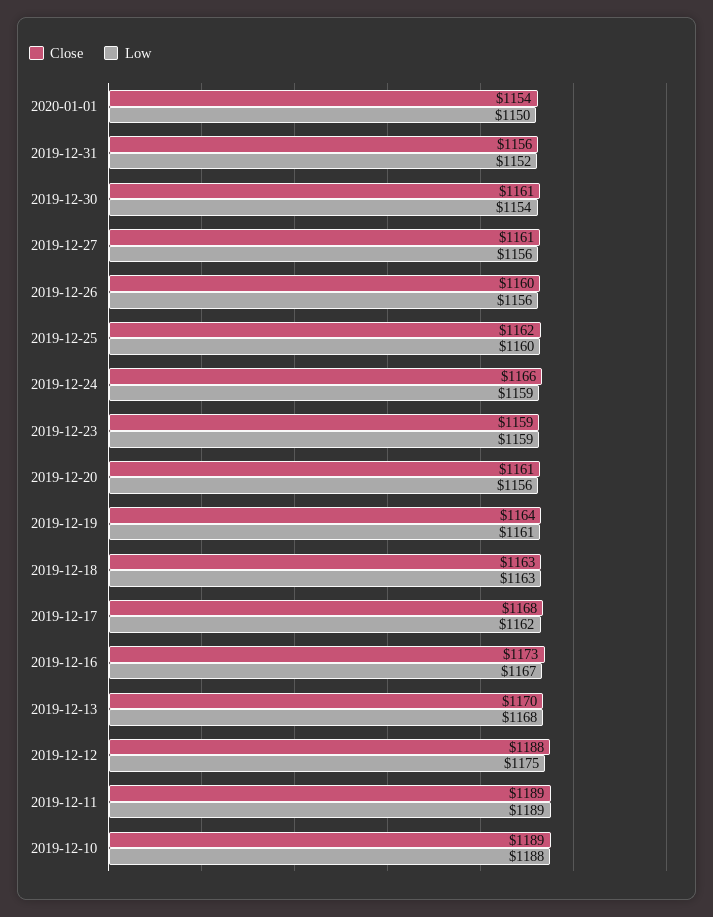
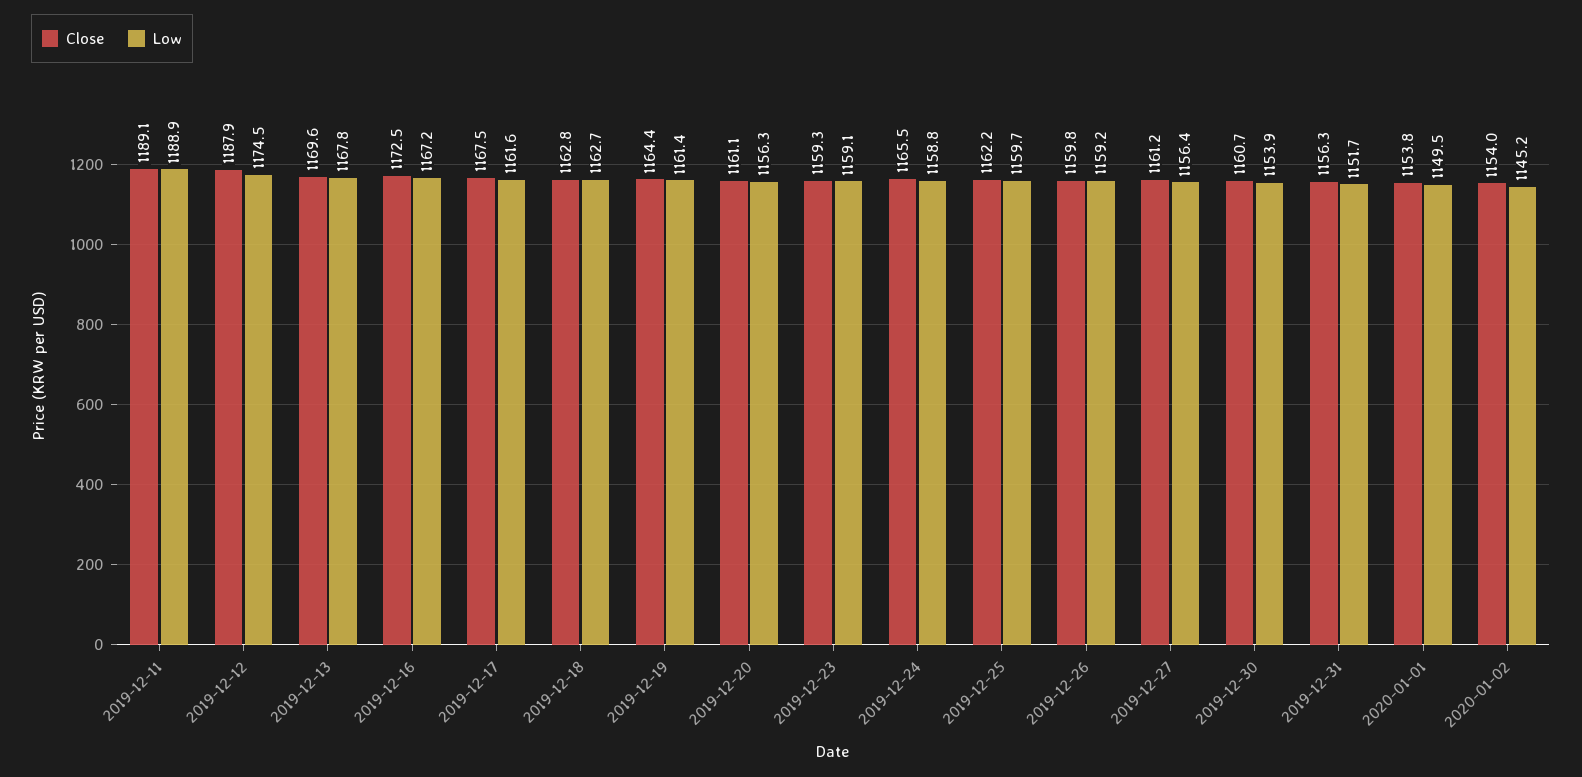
Low, 2019-12-26: 1156 -> 1159.2
Close, 2019-12-10: 1189 -> none
Low, 2019-12-10: 1188 -> none
Close, 2020-01-02: none -> 1154
Low, 2020-01-02: none -> 1145.2

